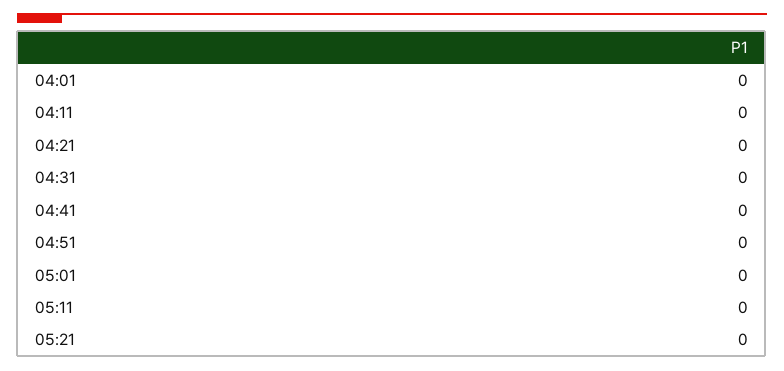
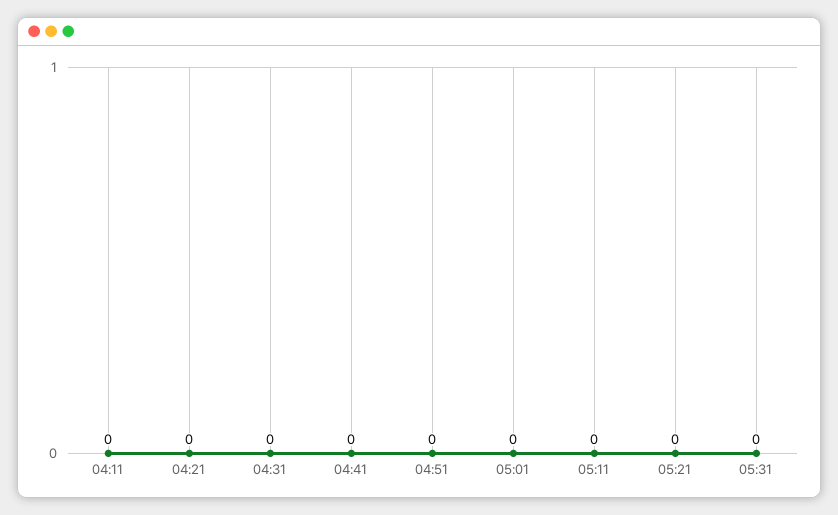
04:01: 0 -> none
05:31: none -> 0

